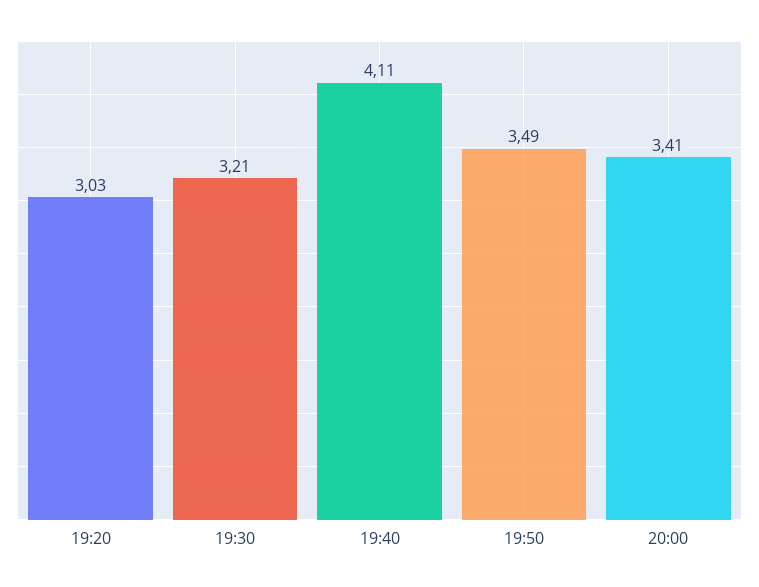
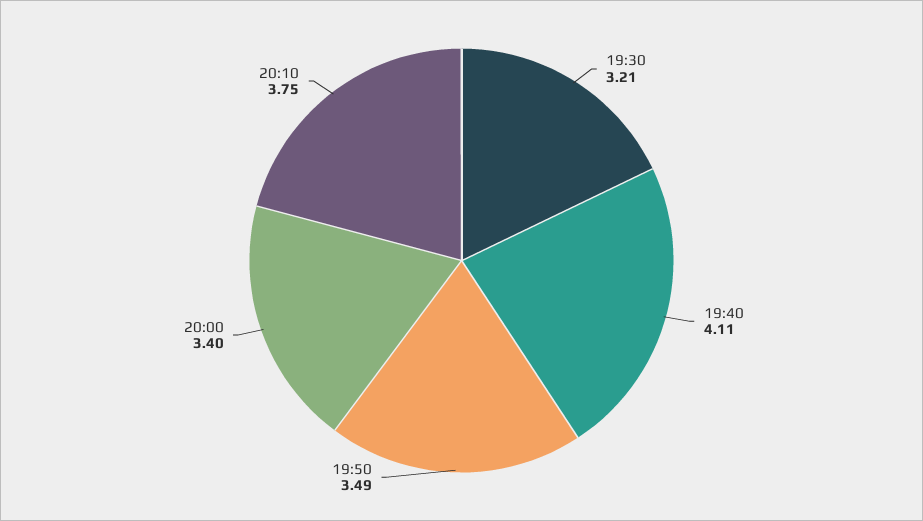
19:20: 3.03 -> none
20:00: 3.41 -> 3.4
20:10: none -> 3.75

